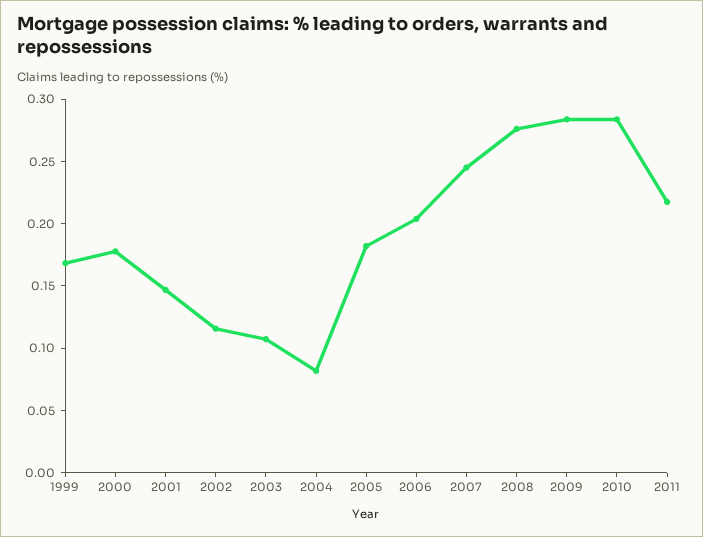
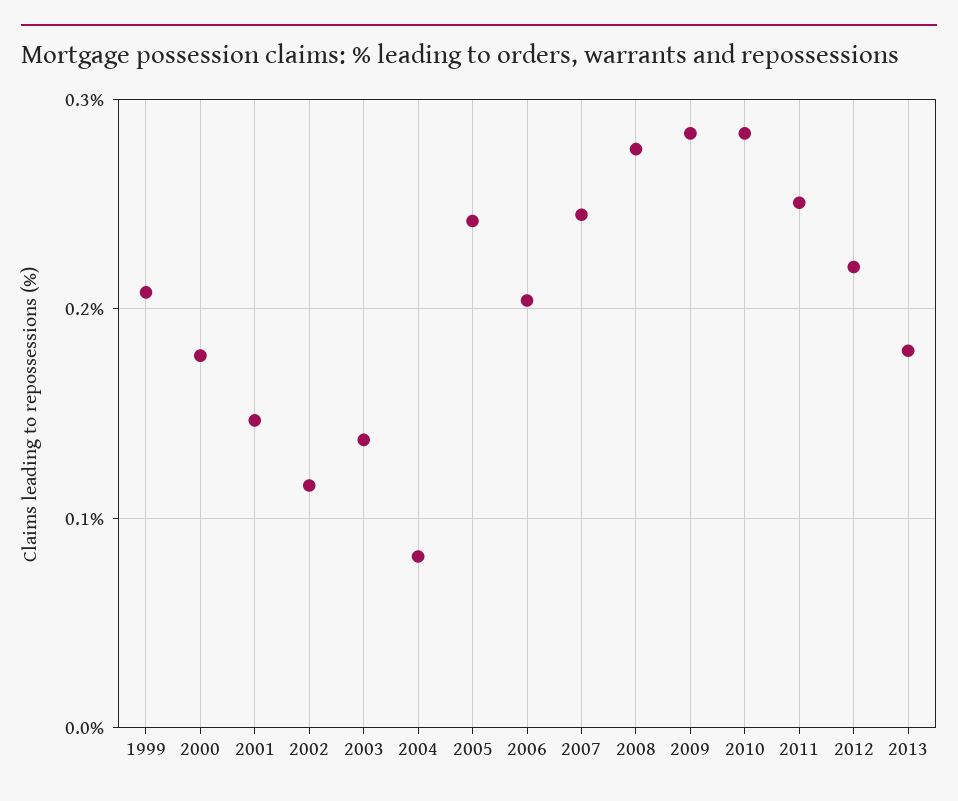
1999: 0.17 -> 0.21
2003: 0.11 -> 0.14
2005: 0.18 -> 0.24
2011: 0.22 -> 0.25
2012: none -> 0.22
2013: none -> 0.18

